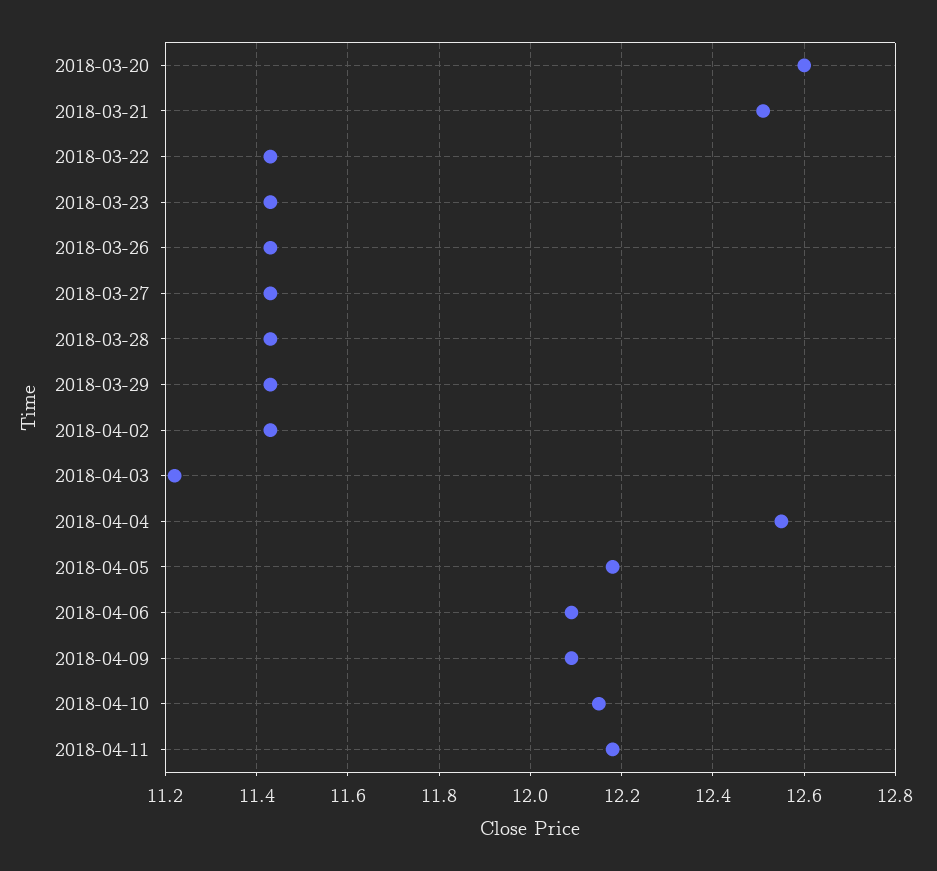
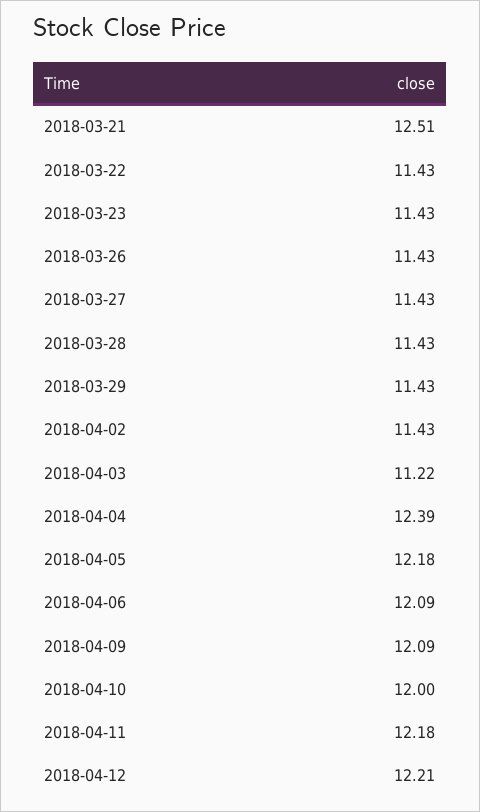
2018-03-20: 12.6 -> none
2018-04-04: 12.55 -> 12.39
2018-04-10: 12.15 -> 12
2018-04-12: none -> 12.21

